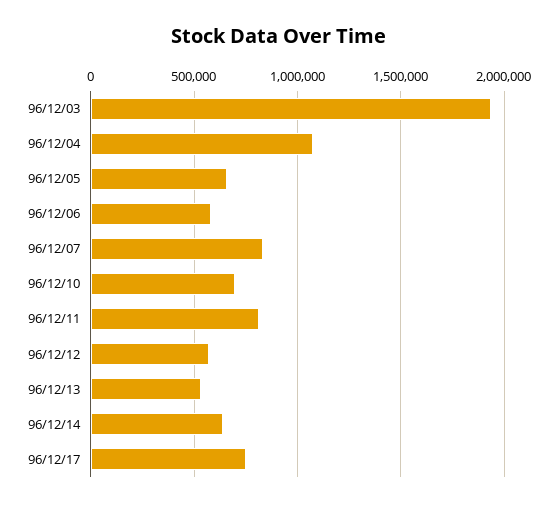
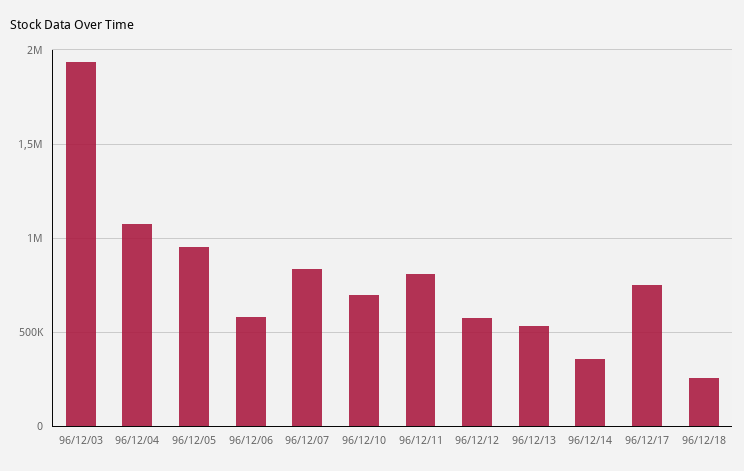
96/12/05: 650000 -> 950000
96/12/14: 650000 -> 350000
96/12/18: none -> 250000

